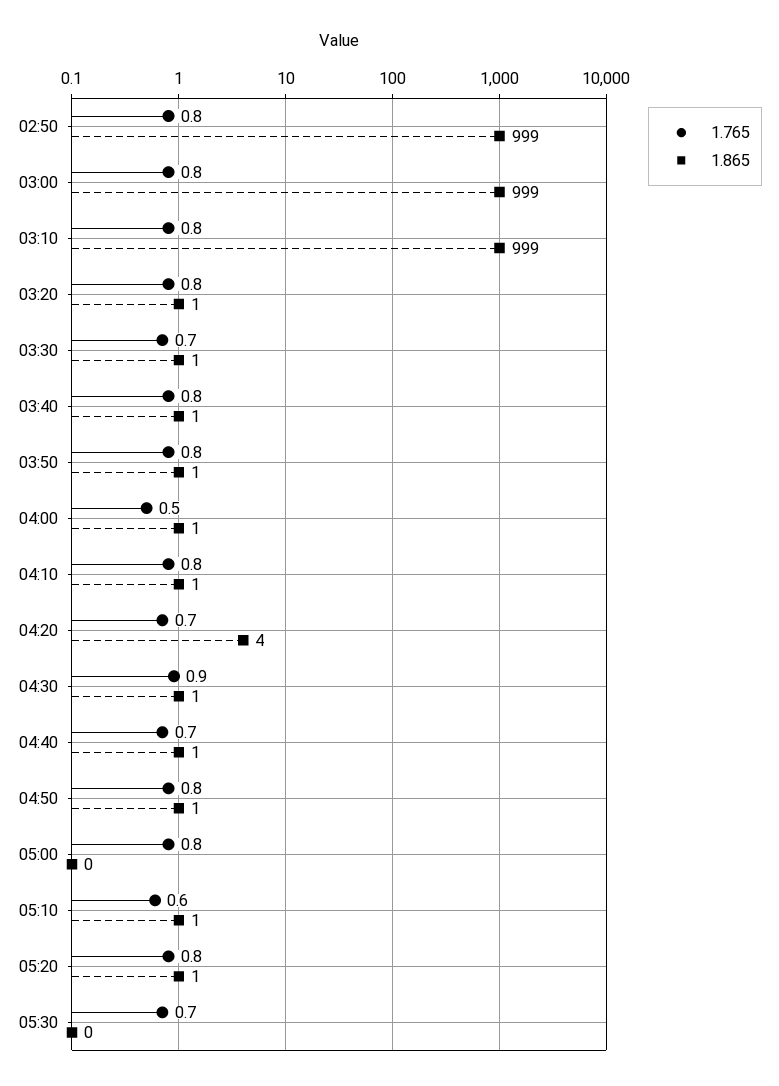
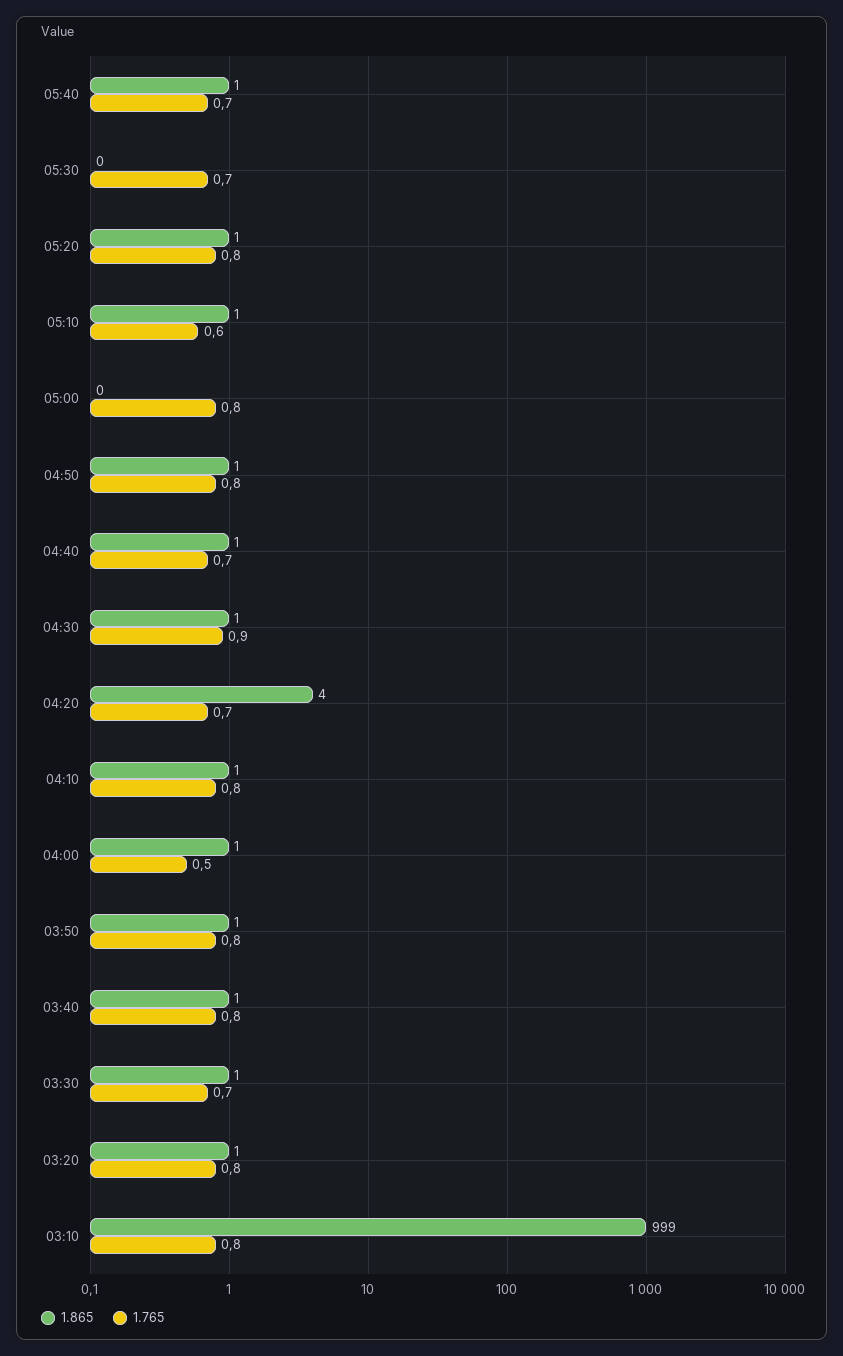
1.765, 02:50: 0.8 -> none
1.865, 02:50: 999 -> none
1.765, 03:00: 0.8 -> none
1.865, 03:00: 999 -> none
1.865, 05:40: none -> 1
1.765, 05:40: none -> 0.7

